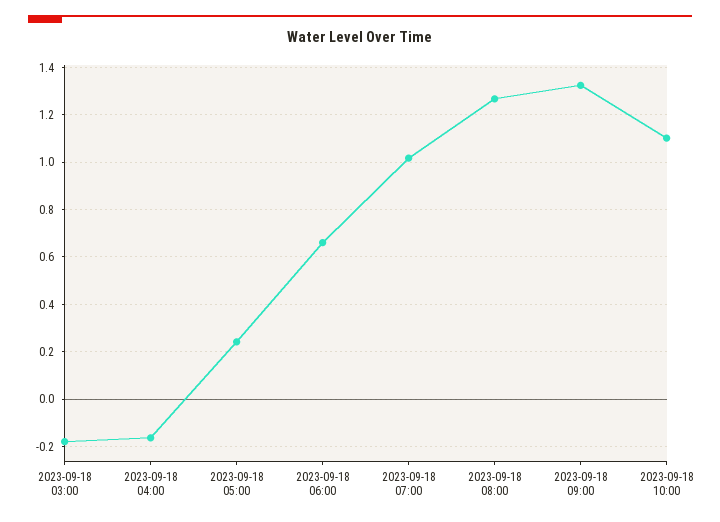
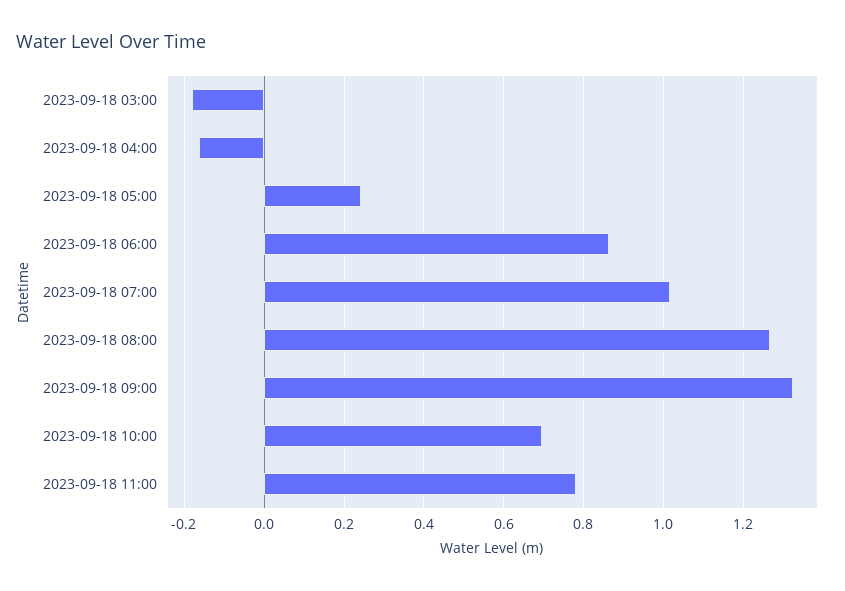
2023-09-18 06:00: 0.65 -> 0.86
2023-09-18 10:00: 1.1 -> 0.7
2023-09-18 11:00: none -> 0.78

